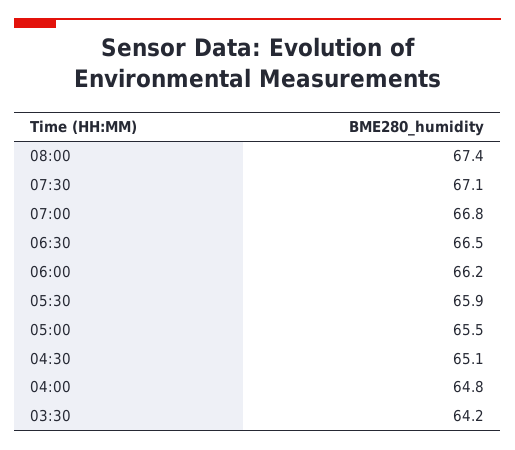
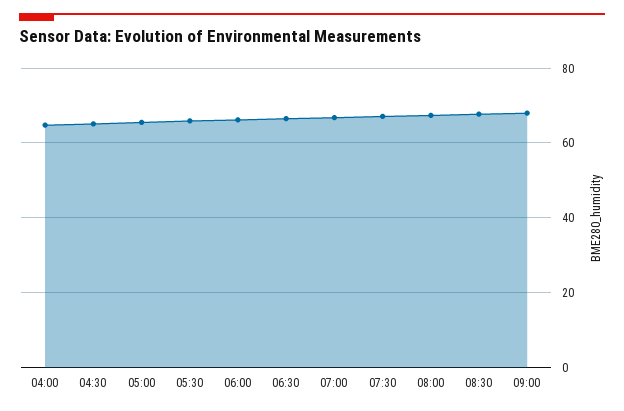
03:30: 64.2 -> none
08:30: none -> 68
09:00: none -> 68

